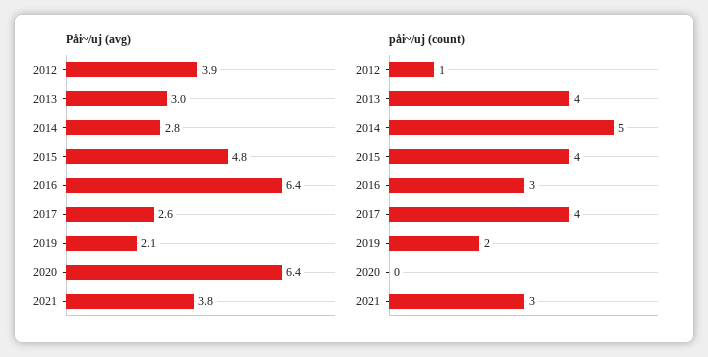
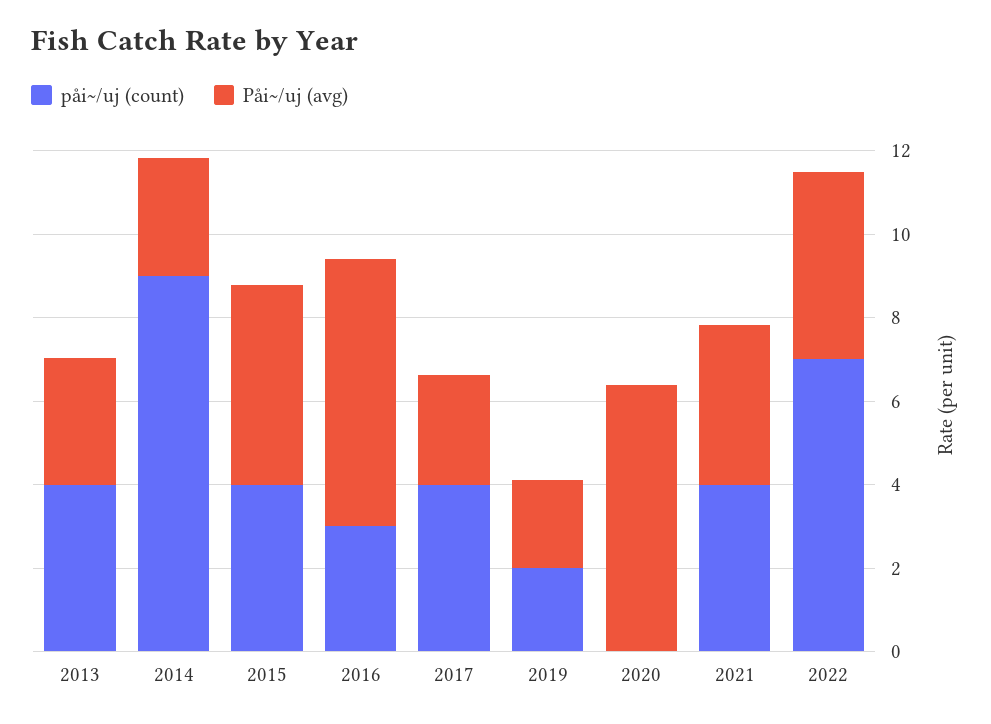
Påi~/uj (avg), 2012: 3.9 -> none
påi~/uj (count), 2012: 1 -> none
påi~/uj (count), 2014: 5 -> 9
påi~/uj (count), 2021: 3 -> 4
påi~/uj (count), 2022: none -> 7
Påi~/uj (avg), 2022: none -> 4.5

